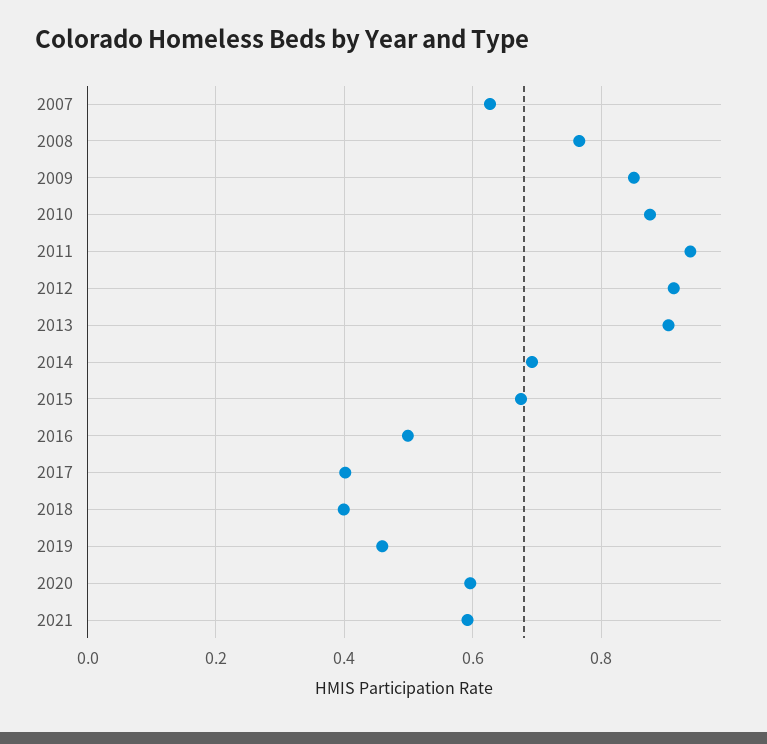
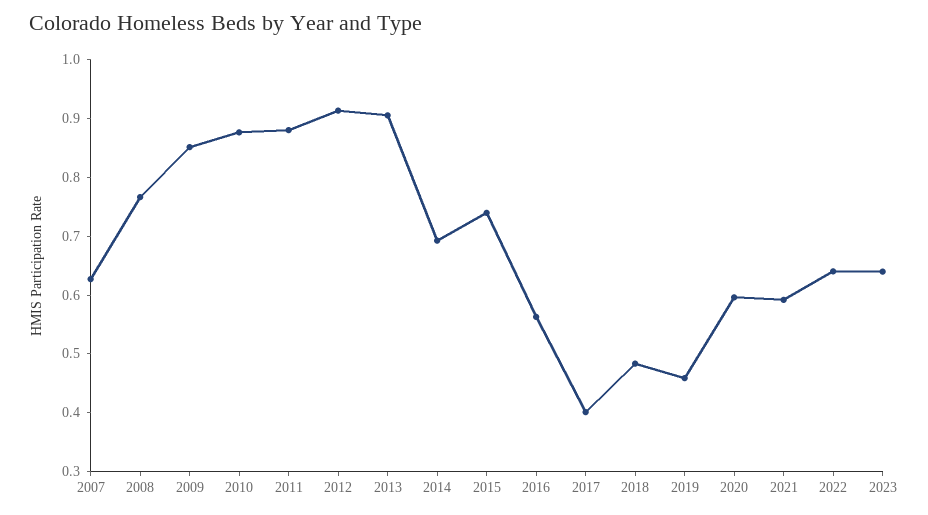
2011: 0.94 -> 0.88
2015: 0.68 -> 0.74
2016: 0.5 -> 0.56
2018: 0.4 -> 0.48
2022: none -> 0.64
2023: none -> 0.64

